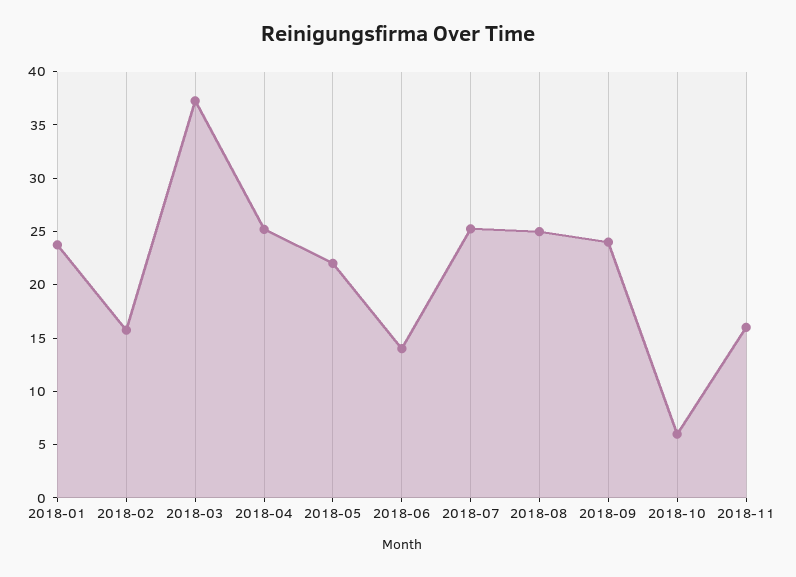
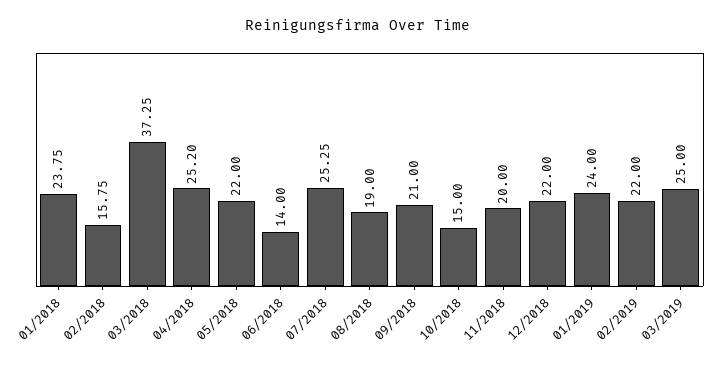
2018-08: 25 -> 19
2018-09: 24 -> 21
2018-10: 6 -> 15
2018-11: 16 -> 20
12/2018: none -> 22
01/2019: none -> 24
02/2019: none -> 22
03/2019: none -> 25

